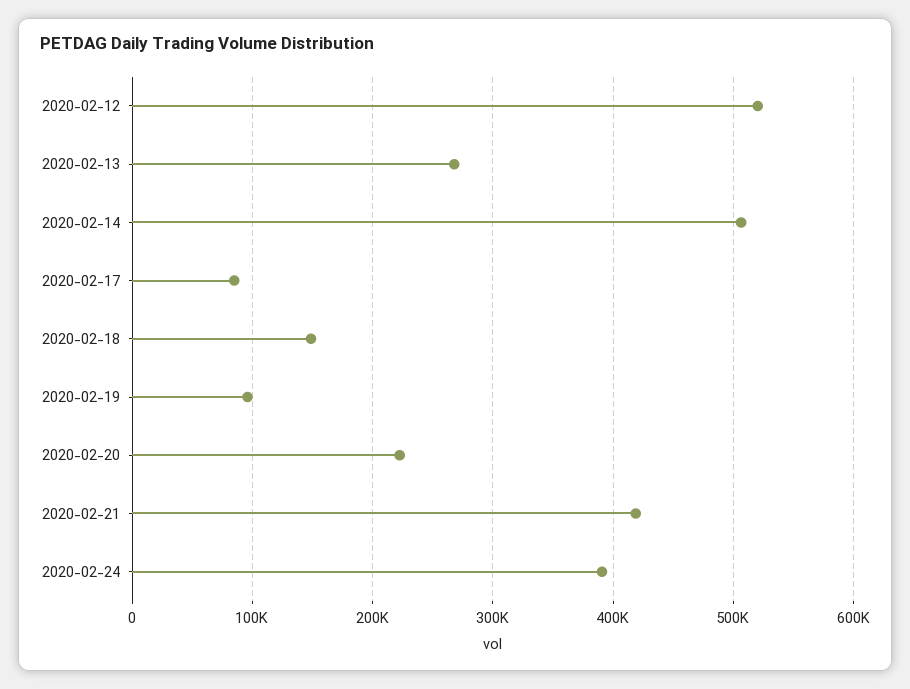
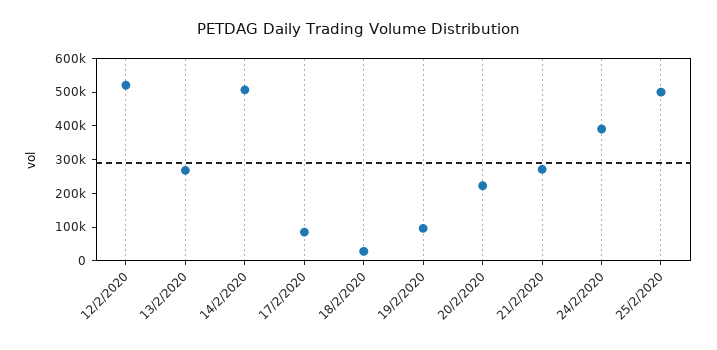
2020-02-18: 150000 -> 25000
2020-02-21: 420000 -> 275000
25/2/2020: none -> 500000

